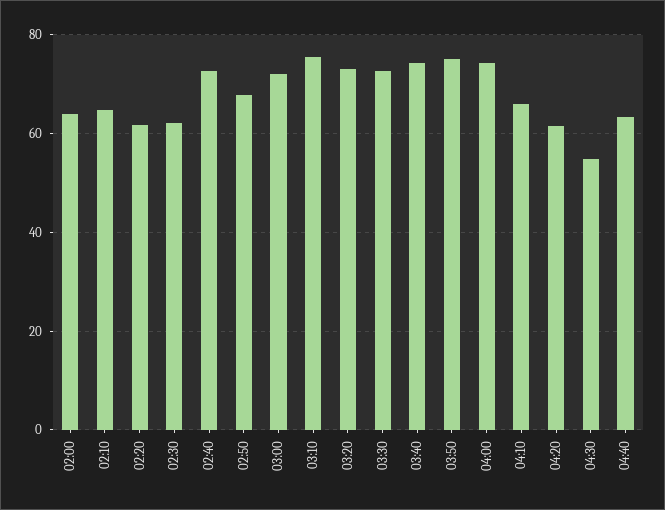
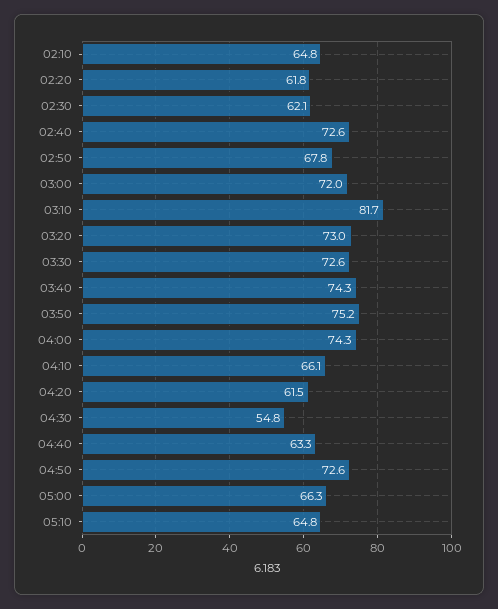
02:00: 64 -> none
03:10: 76 -> 81.7
04:50: none -> 72.6
05:00: none -> 66.3
05:10: none -> 64.8

